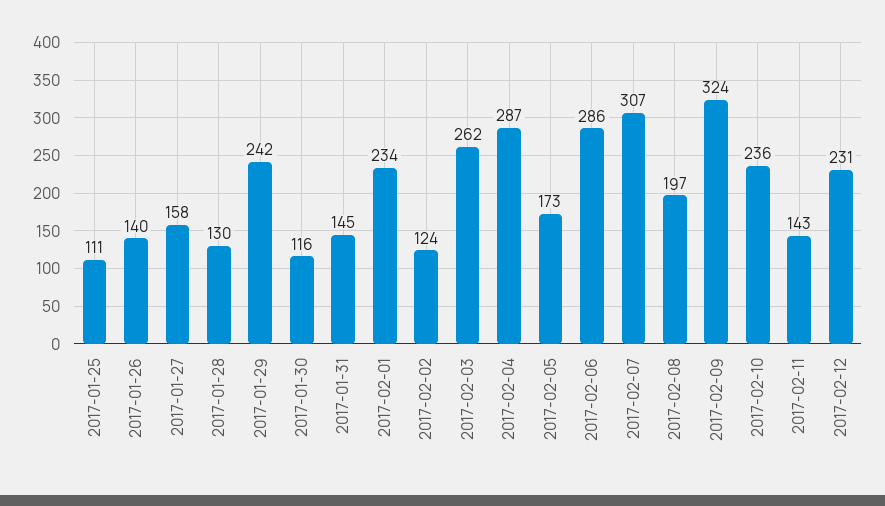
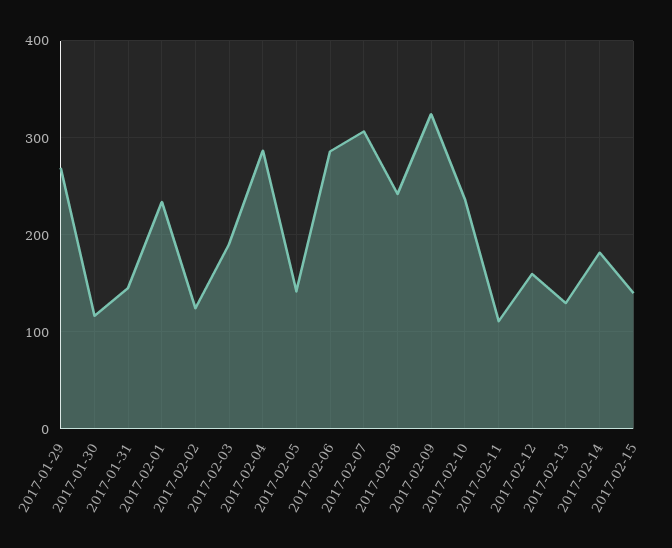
2017-01-25: 111 -> none
2017-01-26: 140 -> none
2017-01-27: 158 -> none
2017-01-28: 130 -> none
2017-01-29: 242 -> 270
2017-02-03: 262 -> 190
2017-02-05: 173 -> 140
2017-02-08: 197 -> 240
2017-02-11: 143 -> 110
2017-02-12: 231 -> 160
2017-02-13: none -> 130
2017-02-14: none -> 180
2017-02-15: none -> 140

